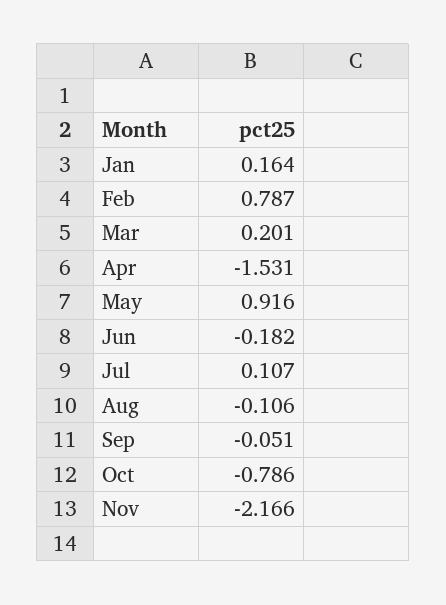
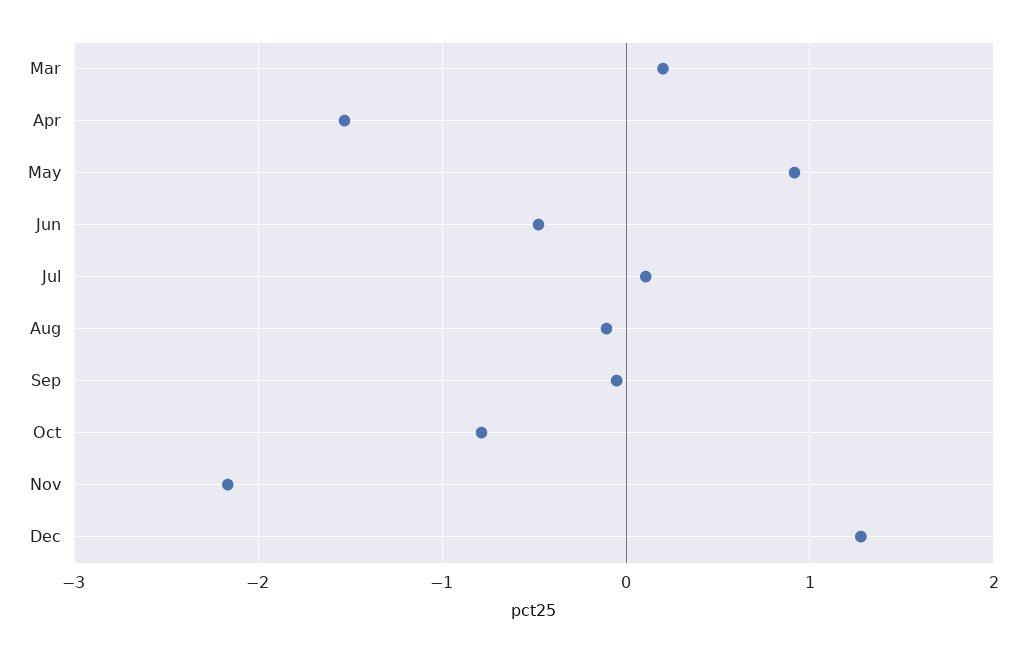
Jan: 0.164 -> none
Feb: 0.787 -> none
Jun: -0.182 -> -0.5
Dec: none -> 1.3

